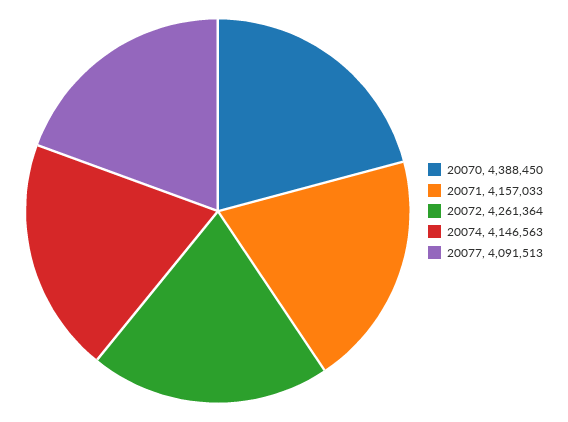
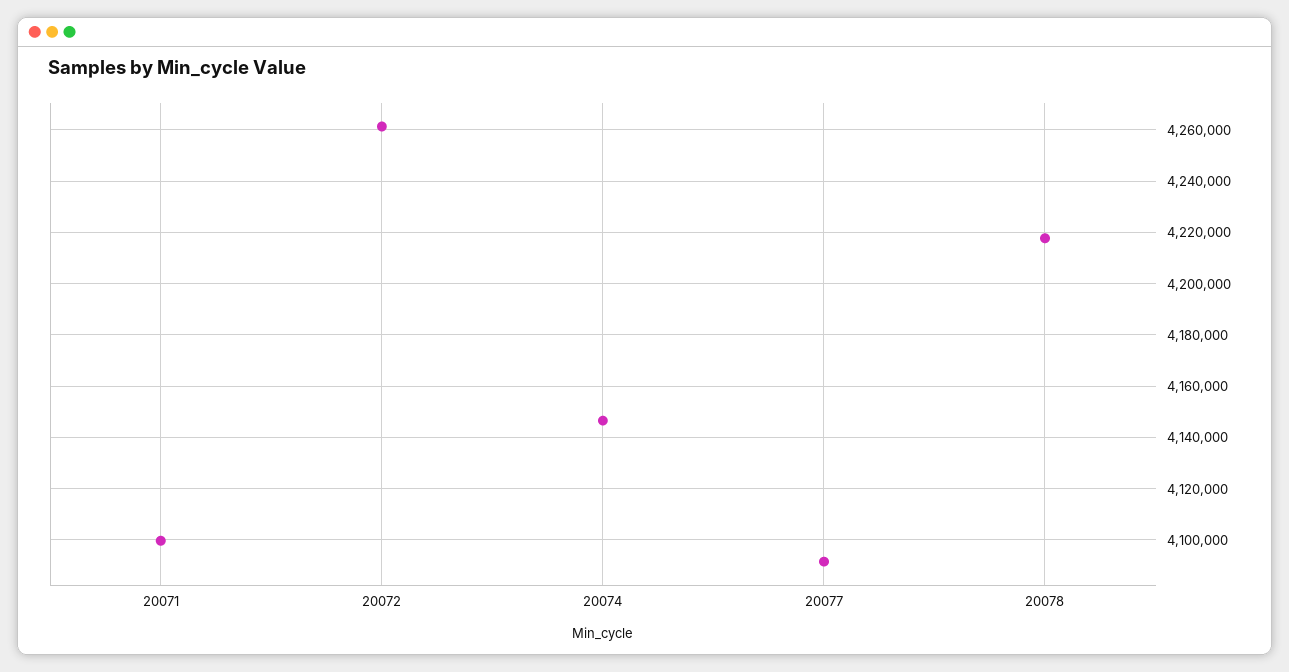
20070: 4388450 -> none
20071: 4157033 -> 4100000
20078: none -> 4217500

